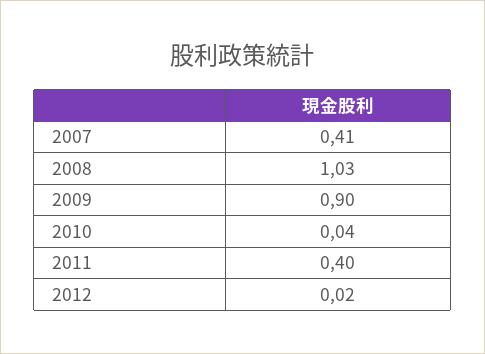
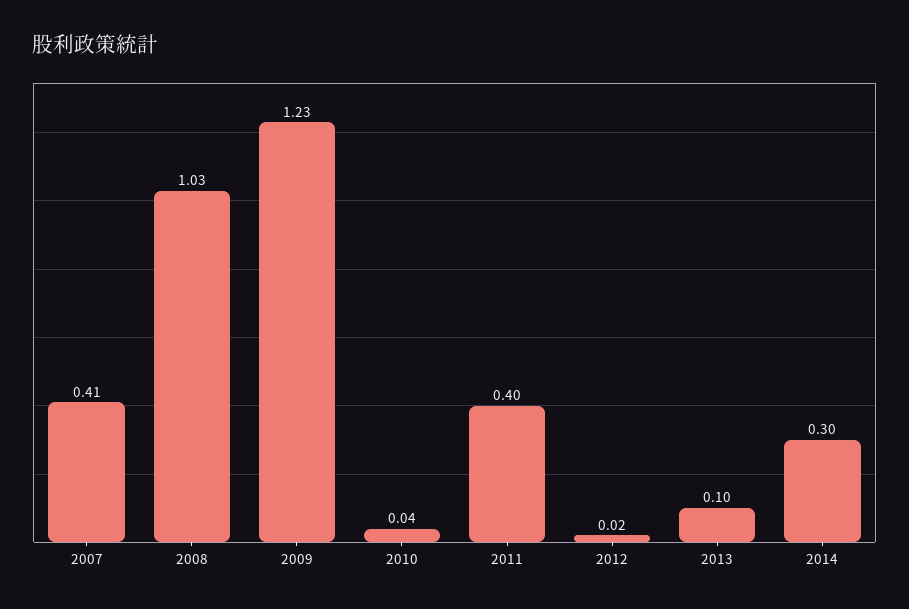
2009: 0.9 -> 1.23
2013: none -> 0.1
2014: none -> 0.3

